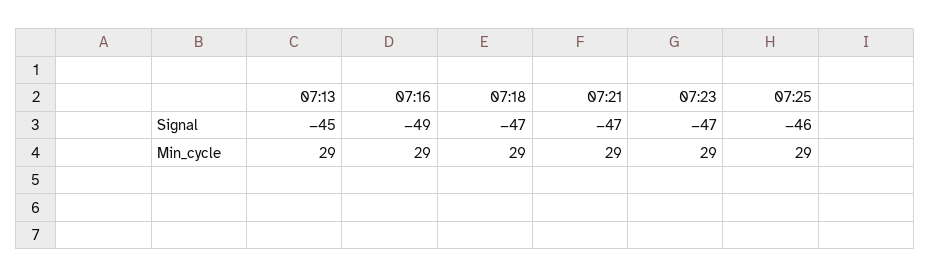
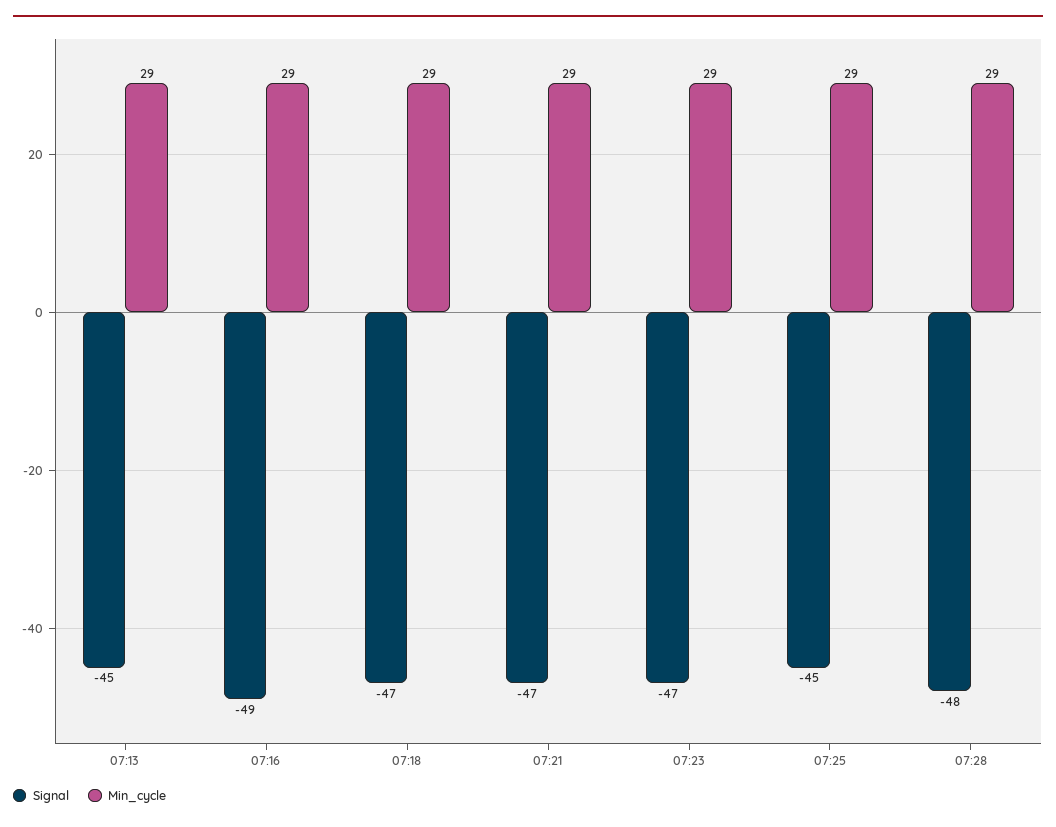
Signal, 07:25: -46 -> -45
Signal, 07:28: none -> -48
Min_cycle, 07:28: none -> 29

